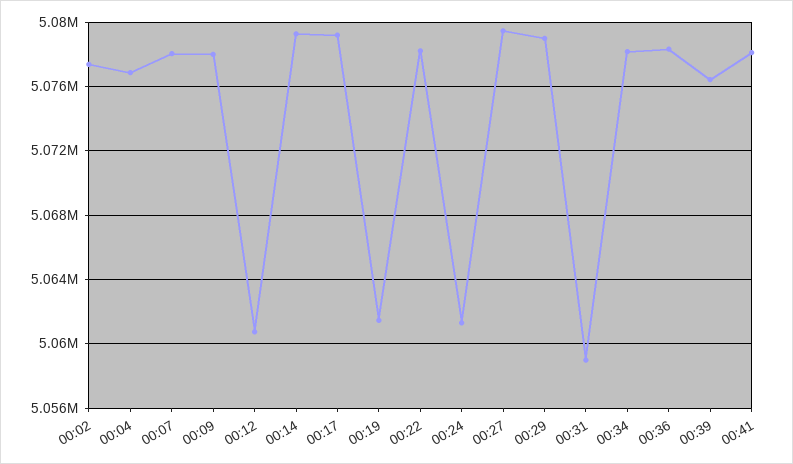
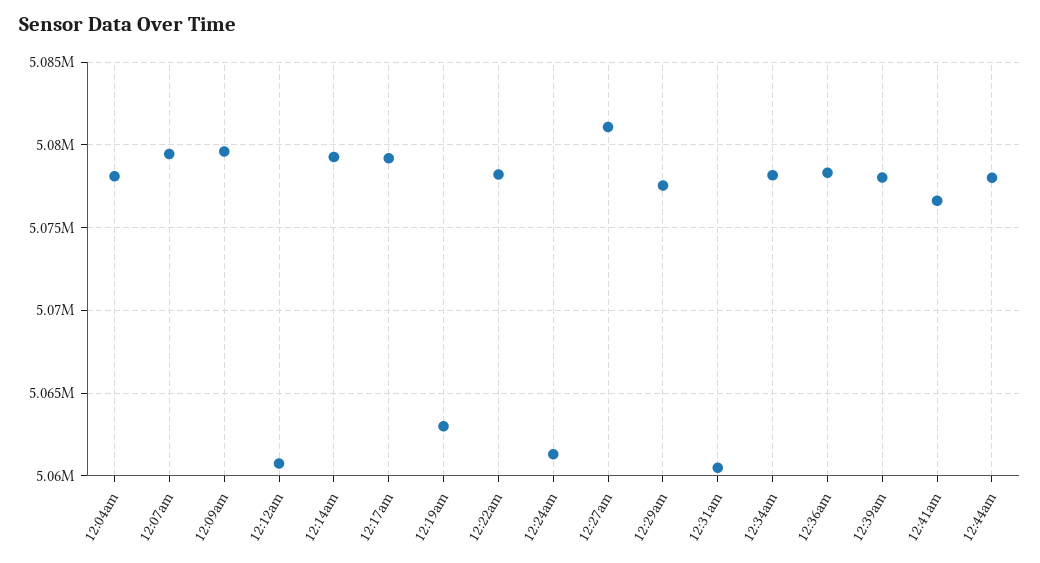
00:02: 5077500 -> none
00:04: 5077000 -> 5078000
00:07: 5078000 -> 5079500
00:09: 5078000 -> 5079500
00:19: 5061500 -> 5063000
00:27: 5079500 -> 5081000
00:29: 5079000 -> 5077500
00:31: 5059000 -> 5060500
00:39: 5076500 -> 5078000
00:41: 5078000 -> 5076500
12:44am: none -> 5078000

